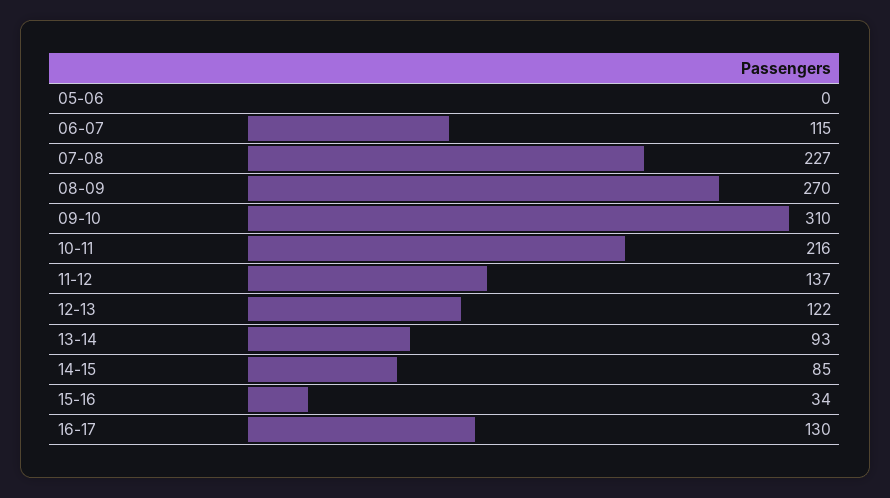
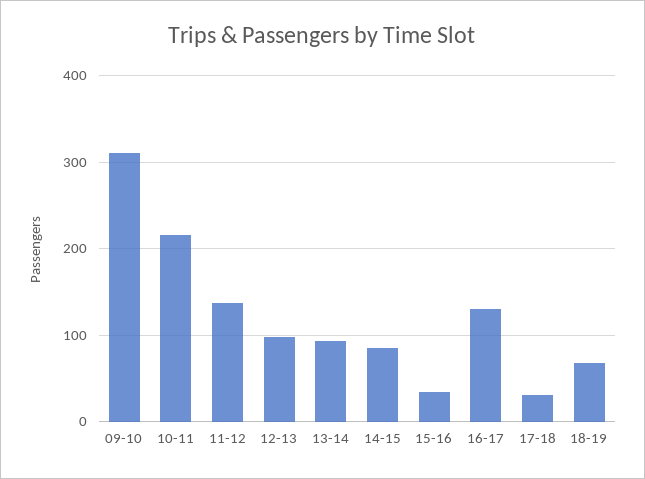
05-06: 0 -> none
06-07: 115 -> none
07-08: 227 -> none
08-09: 270 -> none
12-13: 122 -> 100
17-18: none -> 30
18-19: none -> 70

